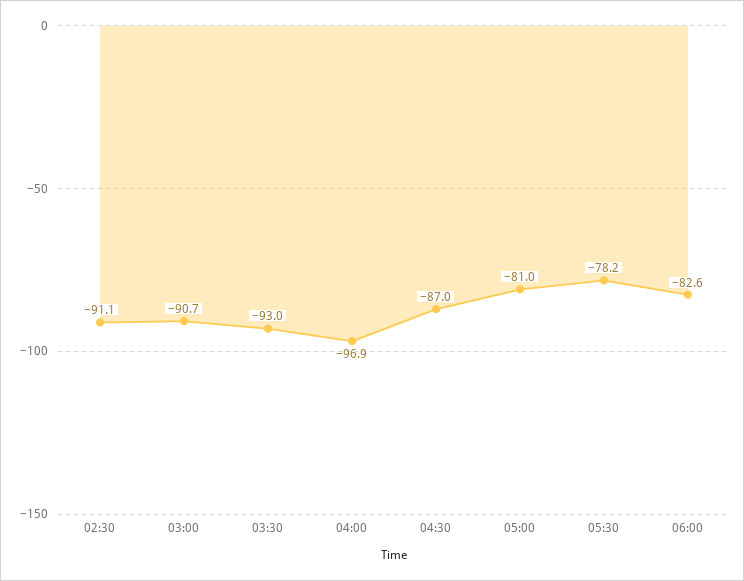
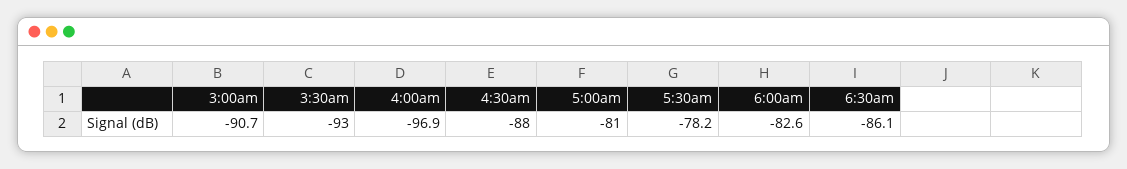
02:30: -91.1 -> none
04:30: -87 -> -88
6:30am: none -> -86.1

